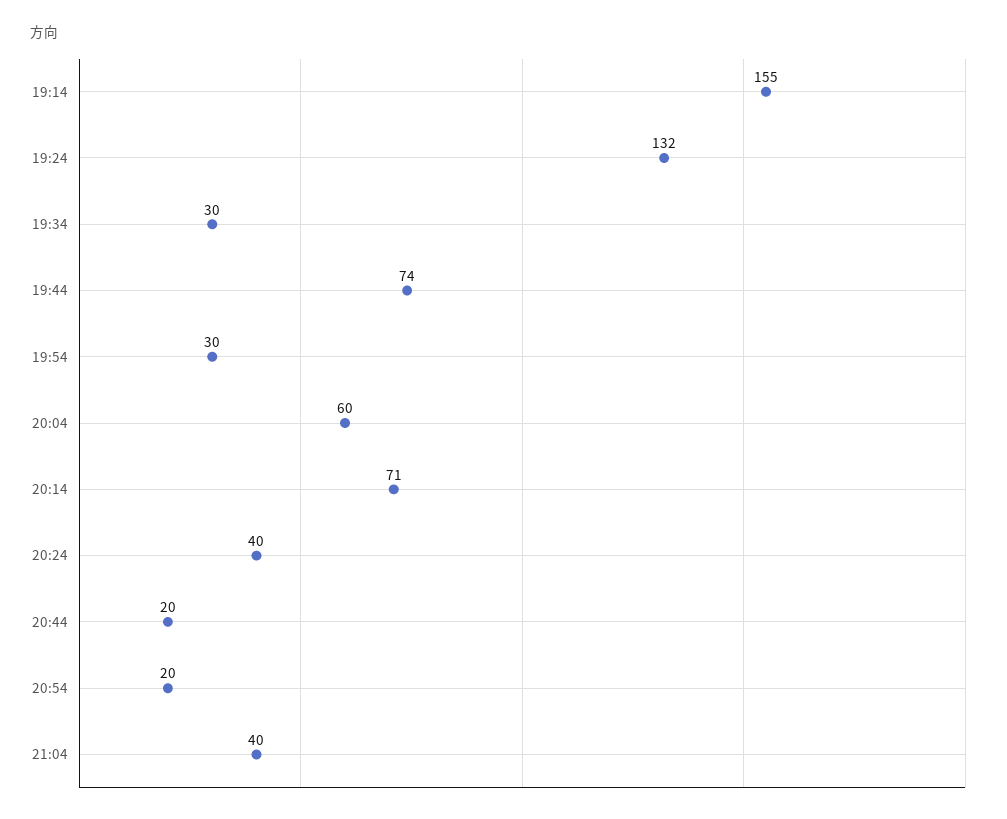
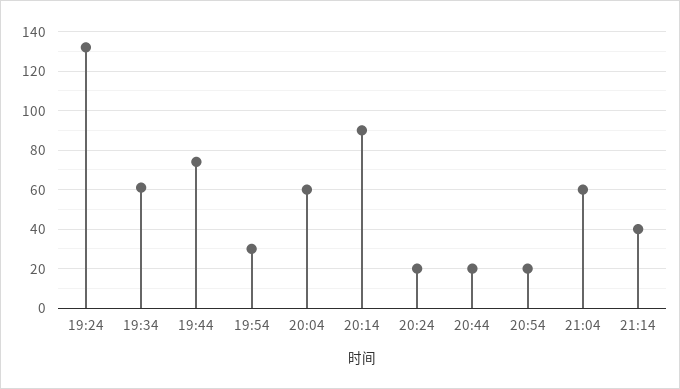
19:14: 155 -> none
19:34: 30 -> 60
20:14: 71 -> 90
20:24: 40 -> 20
21:04: 40 -> 60
21:14: none -> 40

